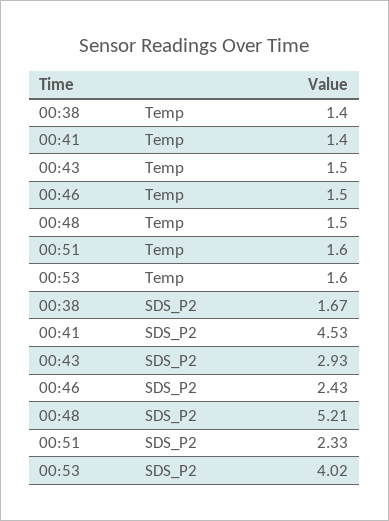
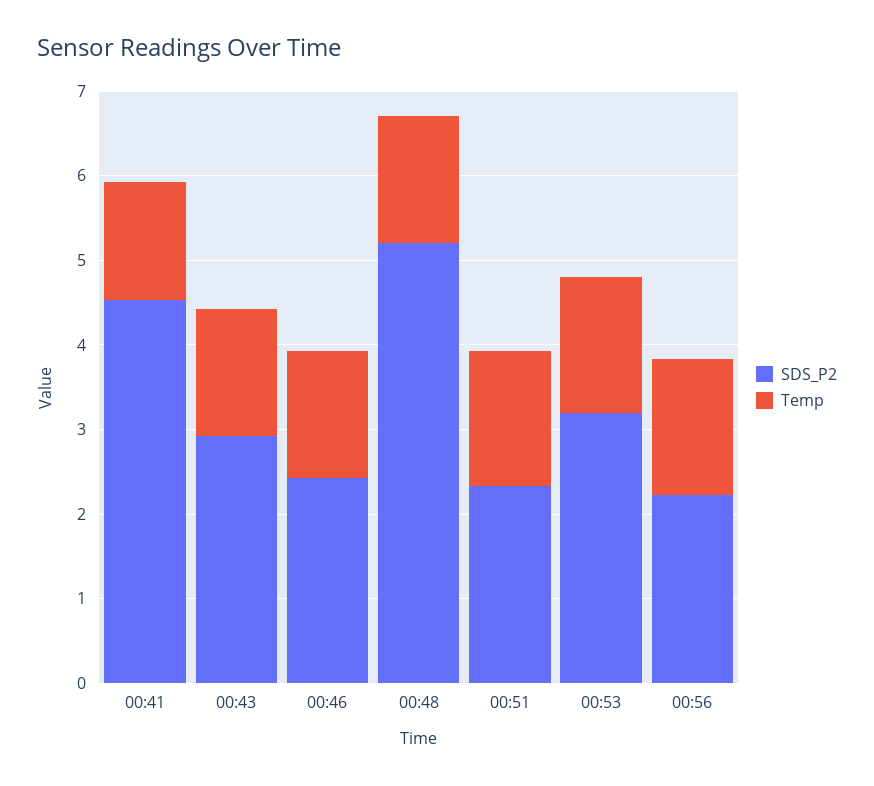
Temp, 00:38: 1.4 -> none
SDS_P2, 00:38: 1.67 -> none
SDS_P2, 00:53: 4.02 -> 3.2
SDS_P2, 00:56: none -> 2.2
Temp, 00:56: none -> 1.6

